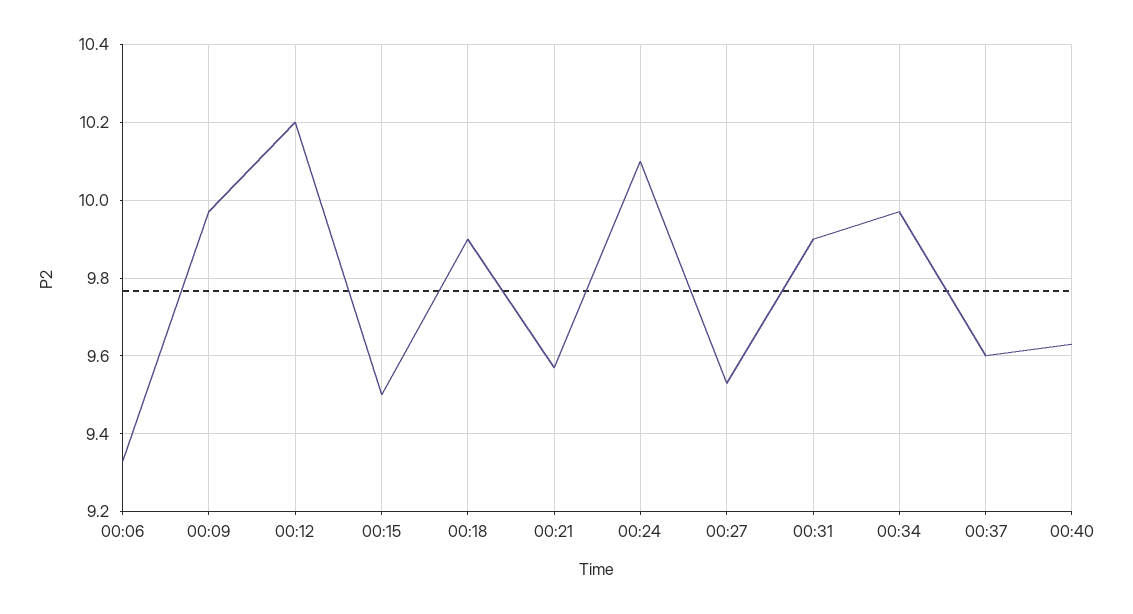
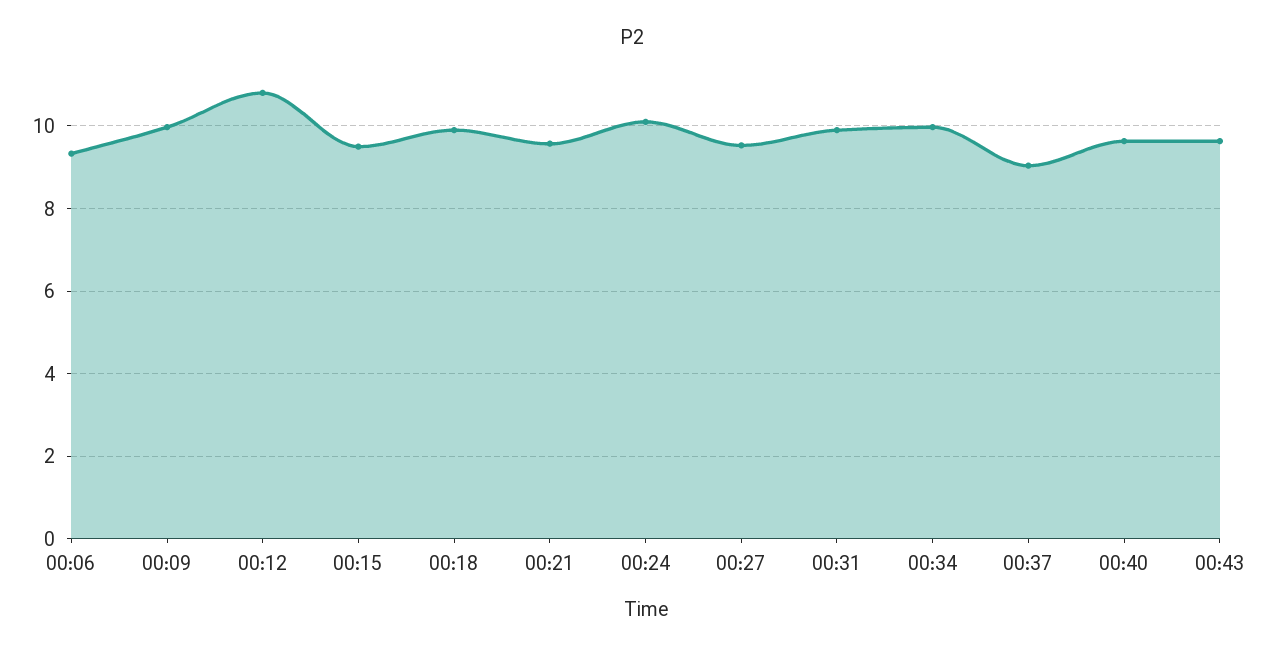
00:12: 10.2 -> 10.8
00:37: 9.6 -> 9
00:43: none -> 9.6

